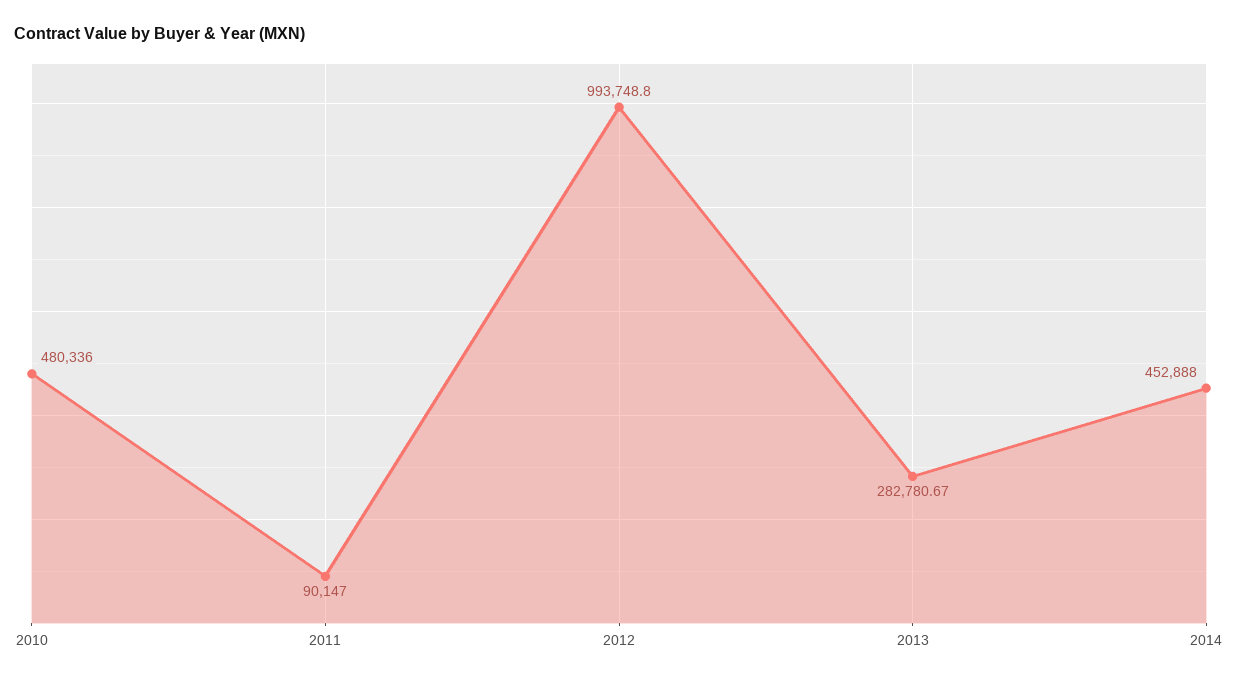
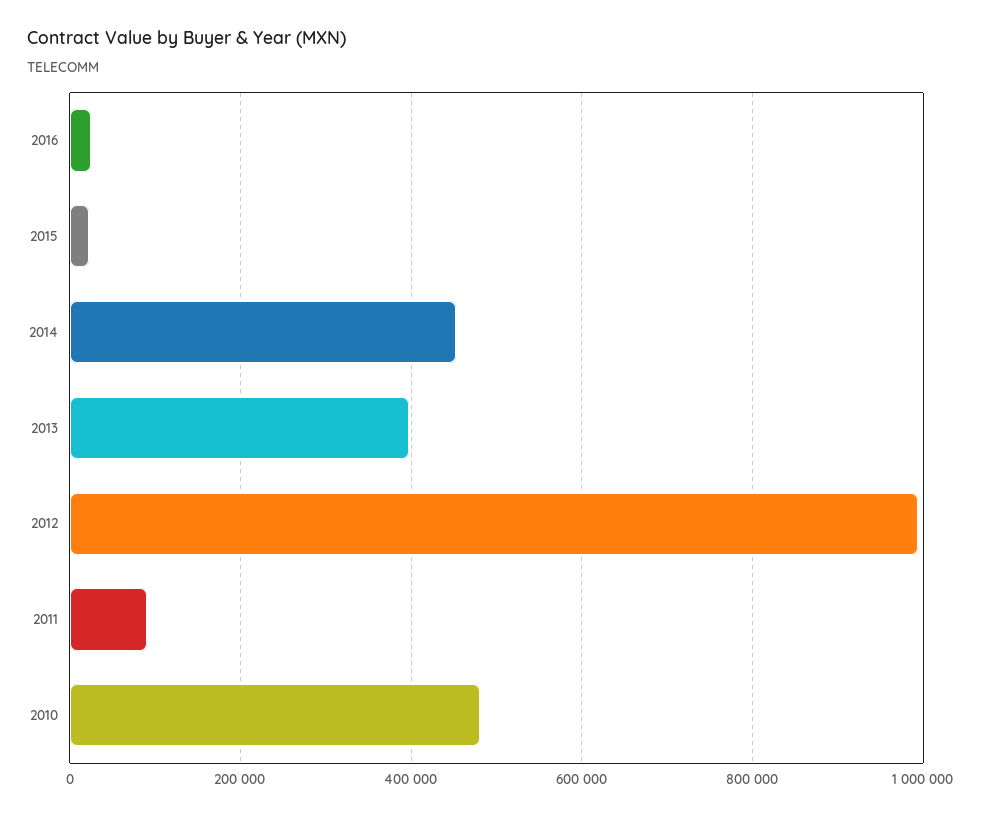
2013: 282780.67 -> 400000
2016: none -> 20000
2015: none -> 20000

